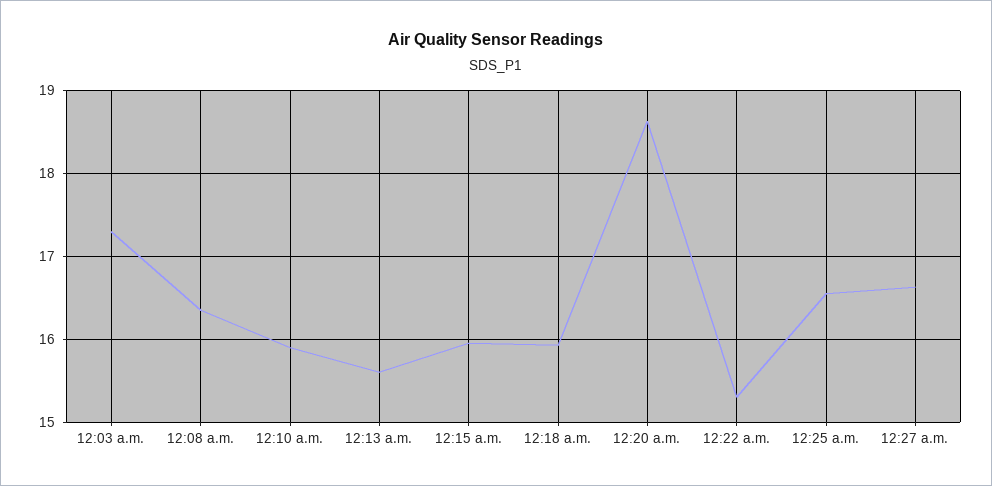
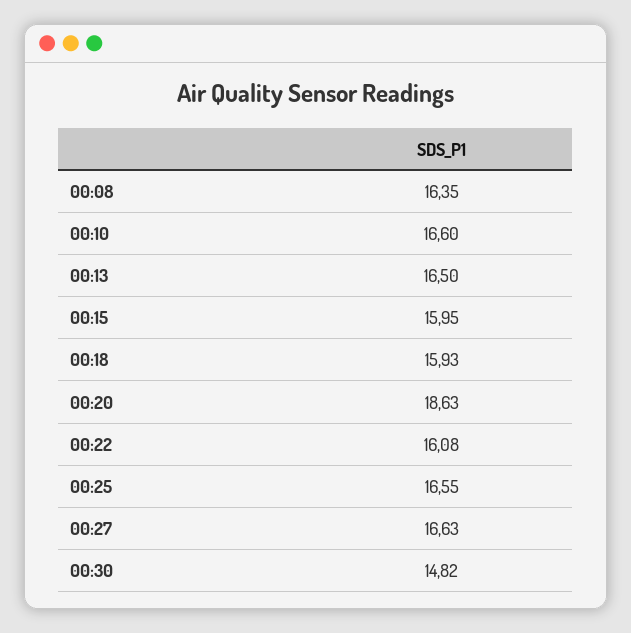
12:03 a.m.: 17.3 -> none
12:10 a.m.: 15.9 -> 16.6
12:13 a.m.: 15.6 -> 16.5
12:22 a.m.: 15.3 -> 16.08
00:30: none -> 14.82

